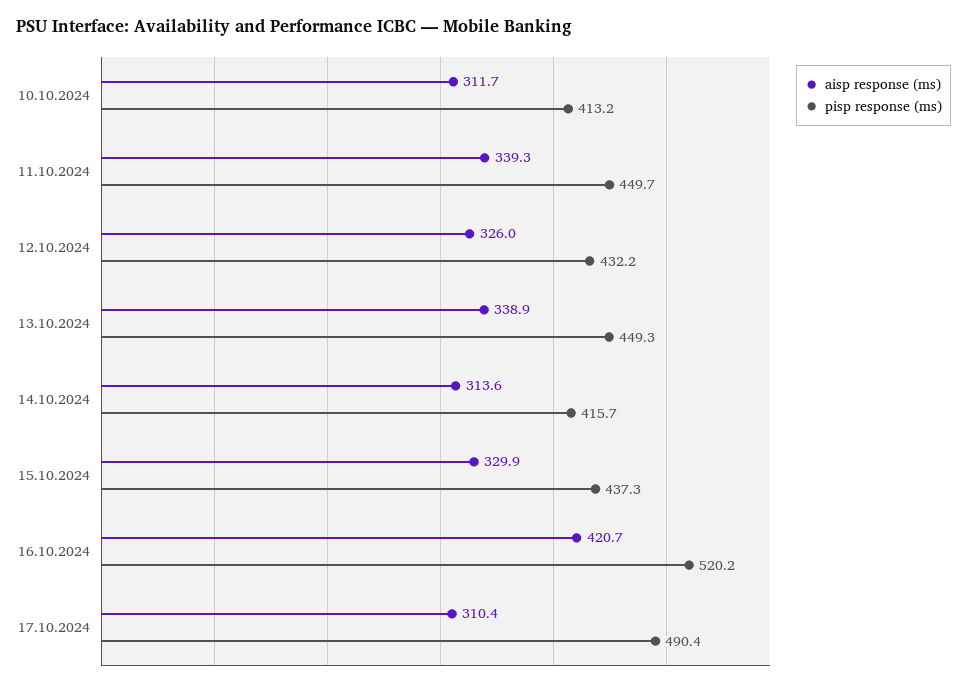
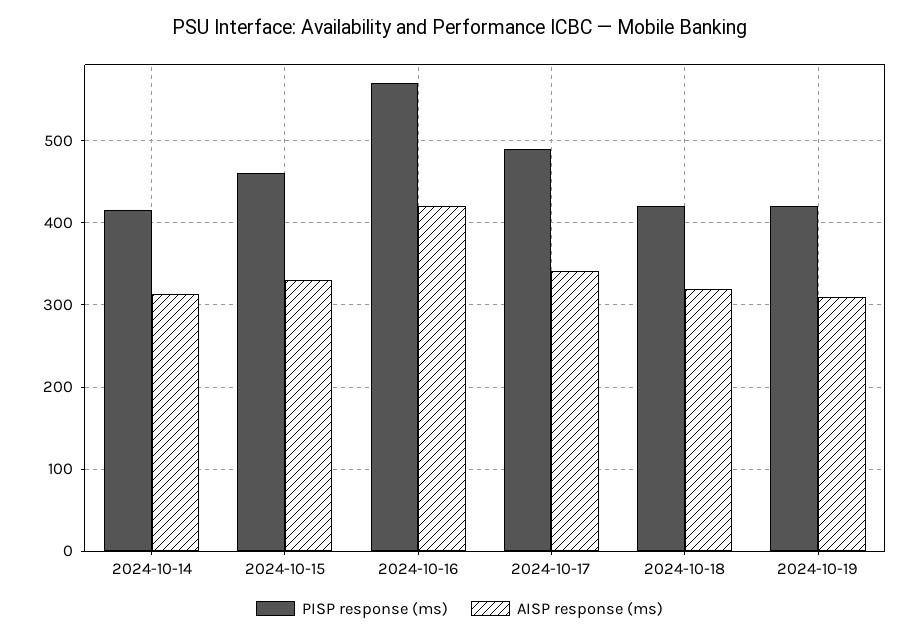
aisp response (ms), 10.10.2024: 311.7 -> none
pisp response (ms), 10.10.2024: 413.2 -> none
aisp response (ms), 11.10.2024: 339.3 -> none
pisp response (ms), 11.10.2024: 449.7 -> none
aisp response (ms), 12.10.2024: 326 -> none
pisp response (ms), 12.10.2024: 432.2 -> none
aisp response (ms), 13.10.2024: 338.9 -> none
pisp response (ms), 13.10.2024: 449.3 -> none
pisp response (ms), 15.10.2024: 437.3 -> 460
pisp response (ms), 16.10.2024: 520.2 -> 570
aisp response (ms), 17.10.2024: 310.4 -> 340
pisp response (ms), 2024-10-18: none -> 420
aisp response (ms), 2024-10-18: none -> 320
pisp response (ms), 2024-10-19: none -> 420
aisp response (ms), 2024-10-19: none -> 310

